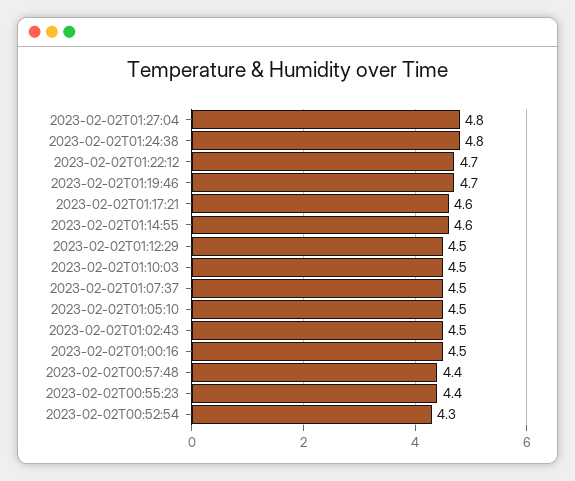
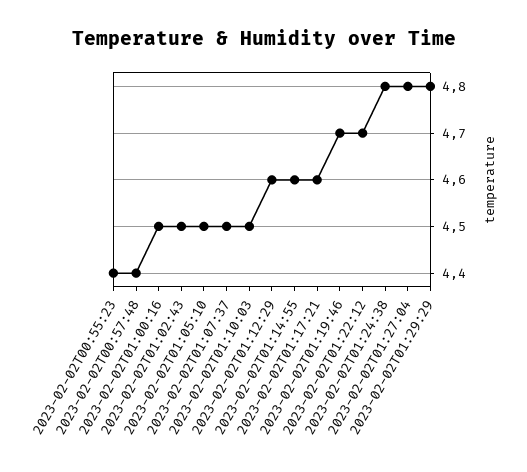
2023-02-02T01:12:29: 4.5 -> 4.6
2023-02-02T00:52:54: 4.3 -> none
2023-02-02T01:29:29: none -> 4.8

